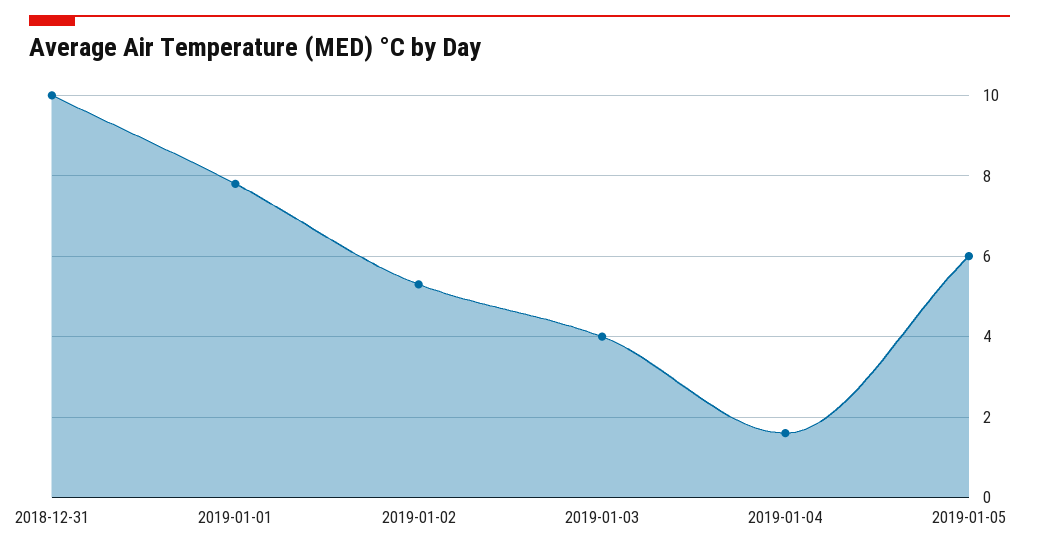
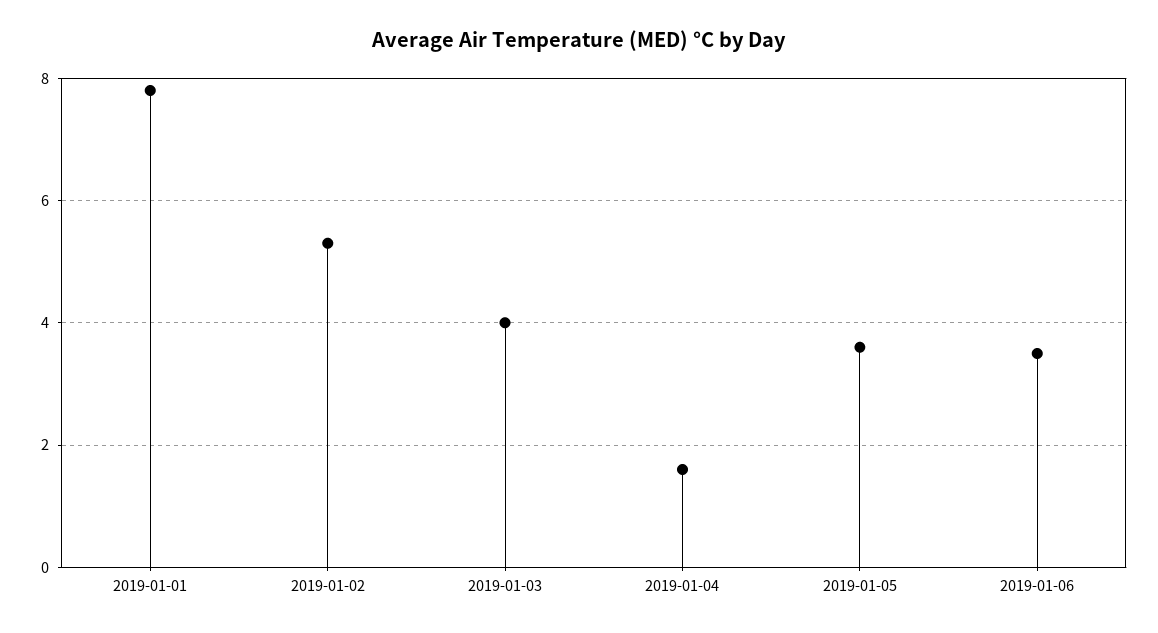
2018-12-31: 10 -> none
2019-01-05: 6 -> 3.5
2019-01-06: none -> 3.5

